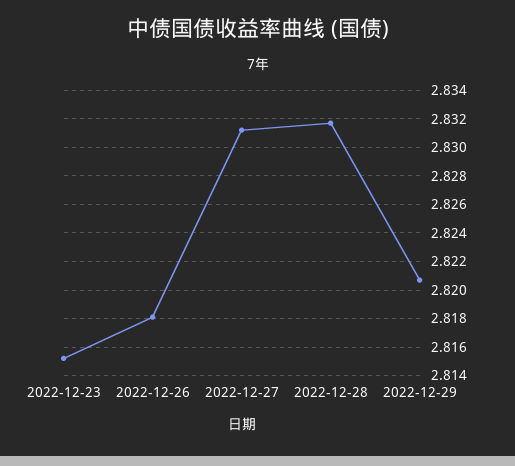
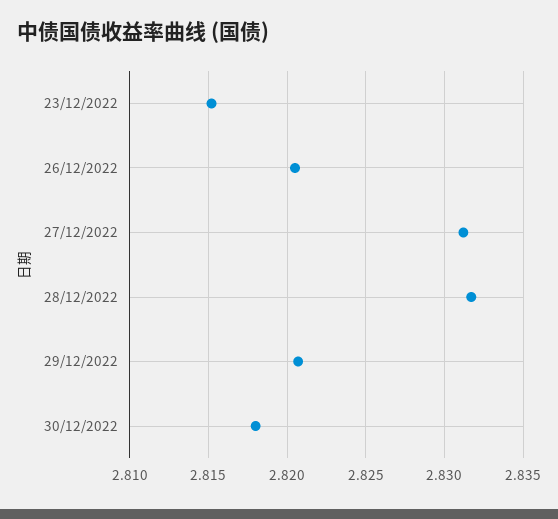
2022-12-26: 2.818 -> 2.8205
30/12/2022: none -> 2.818

